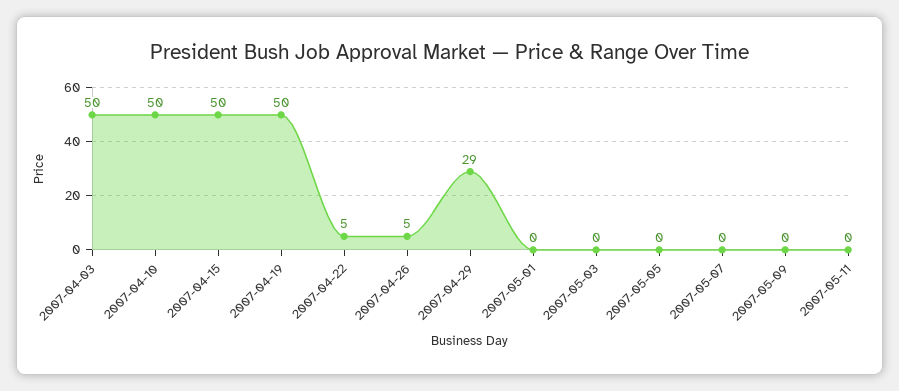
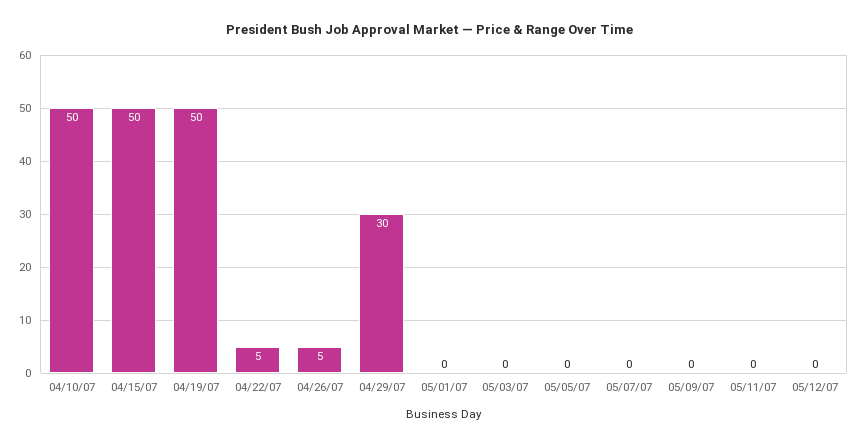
2007-04-03: 50 -> none
2007-04-29: 29 -> 30
05/12/07: none -> 0

